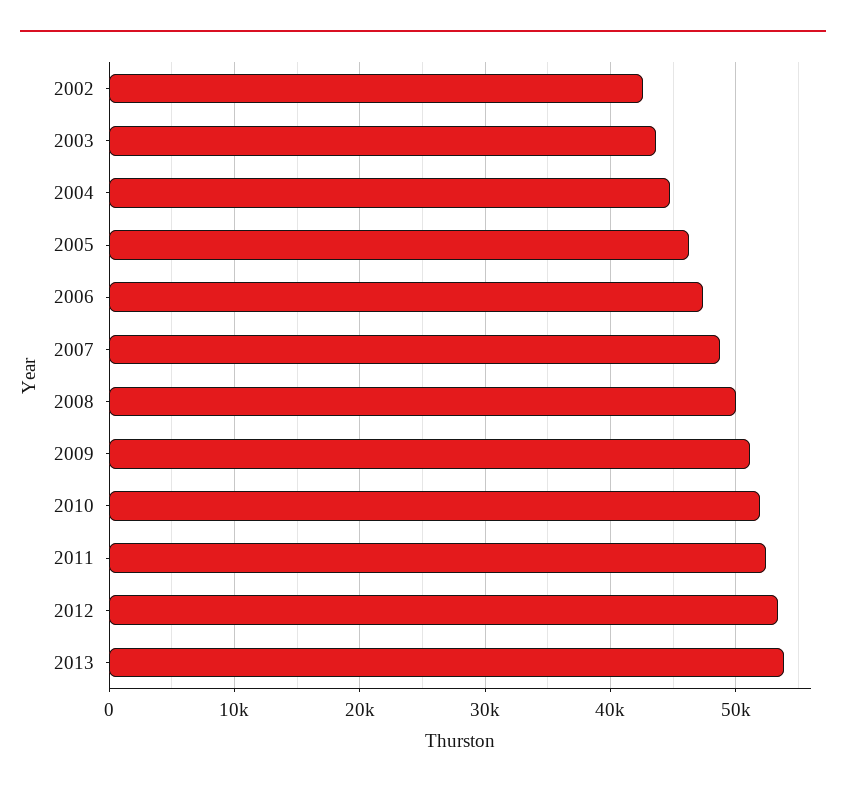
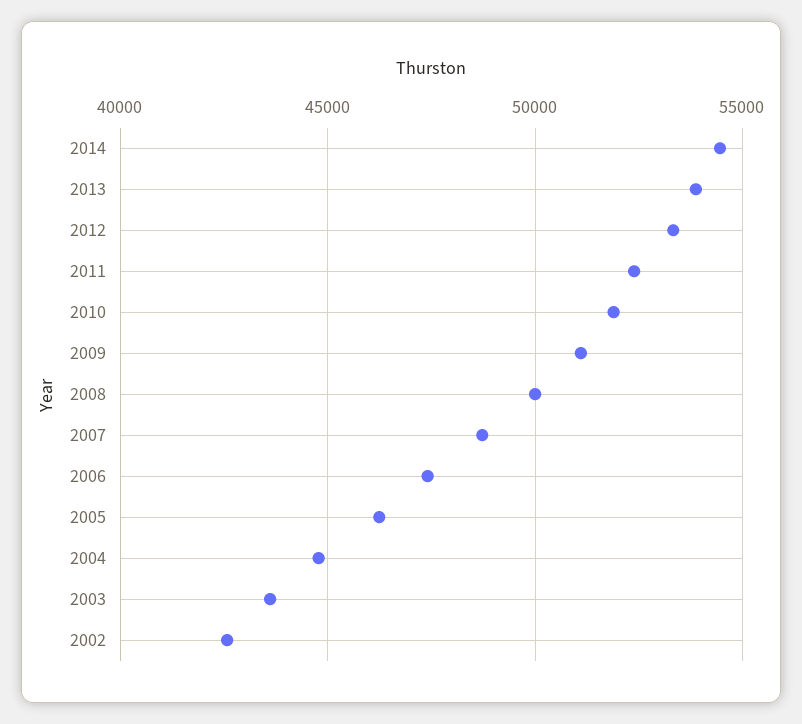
2014: none -> 54500

